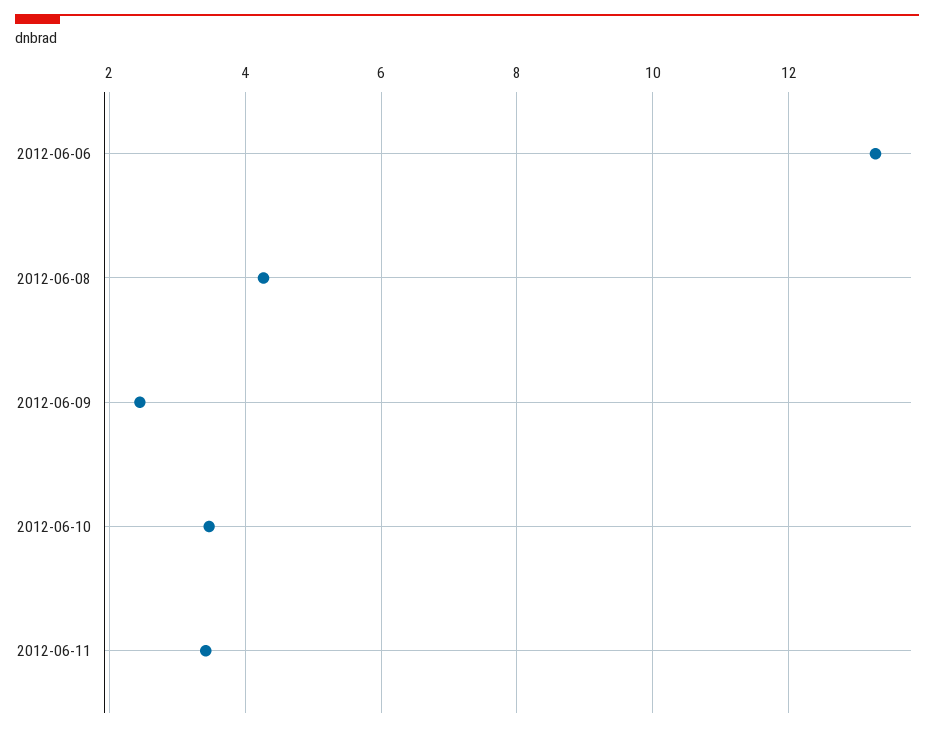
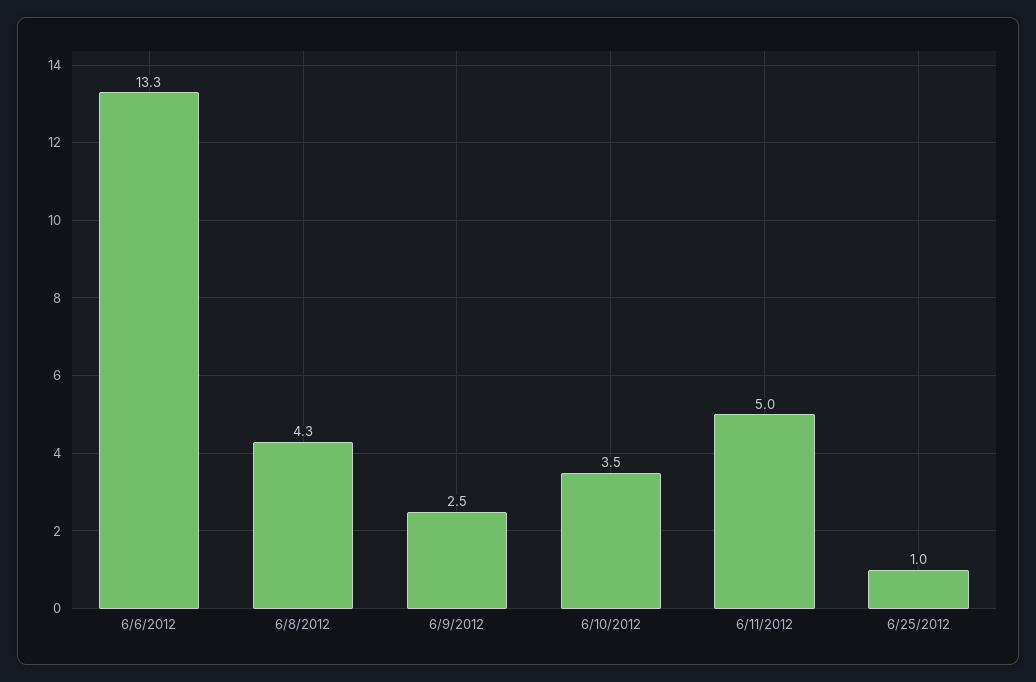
2012-06-11: 3.4 -> 5
6/25/2012: none -> 1

